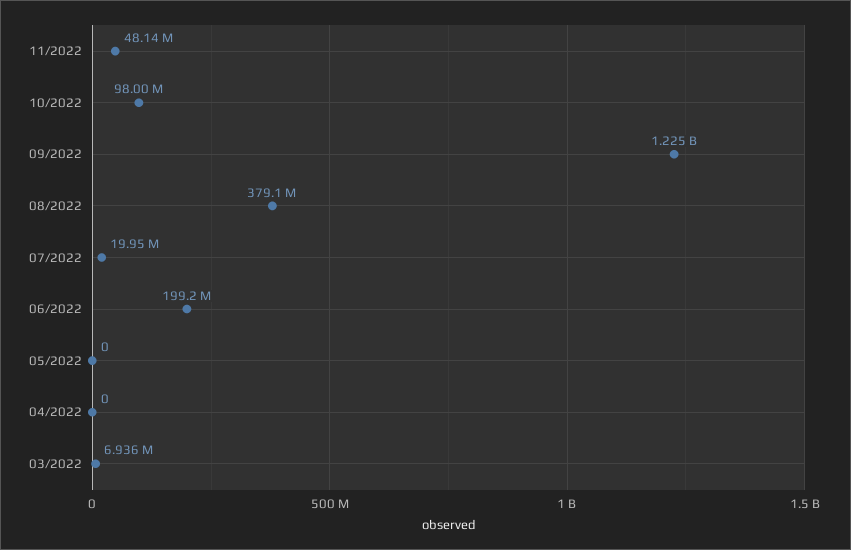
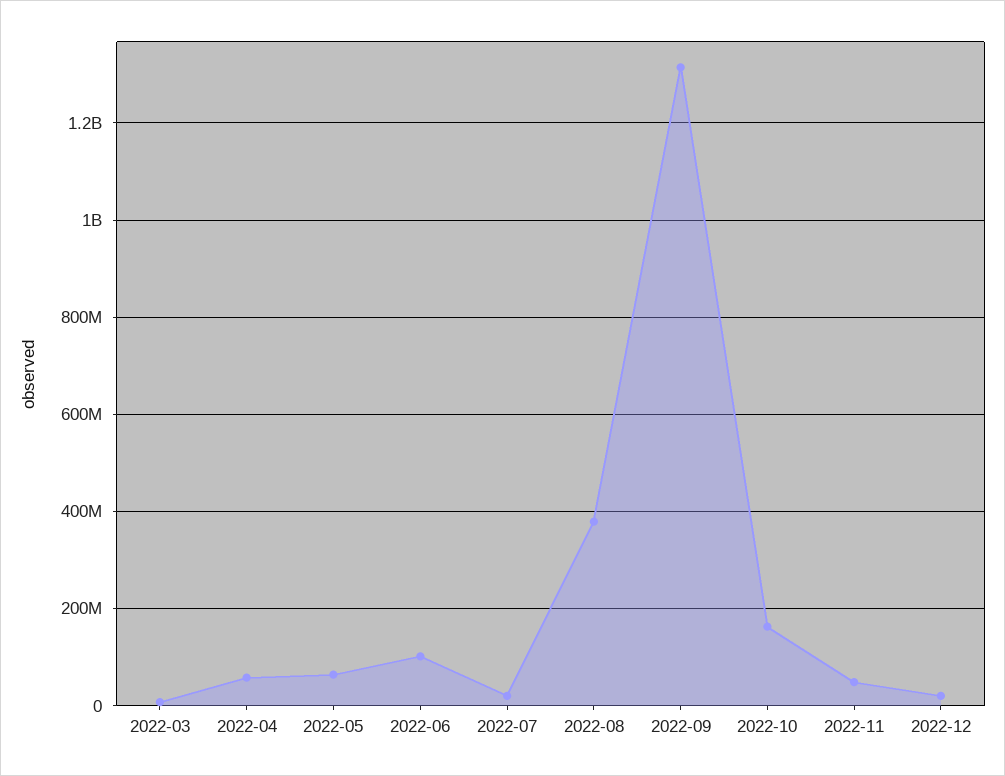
10/2022: 98000000 -> 160000000
09/2022: 1225000000 -> 1320000000
06/2022: 199200000 -> 100000000
05/2022: 0 -> 60000000
04/2022: 0 -> 60000000
2022-12: none -> 20000000

